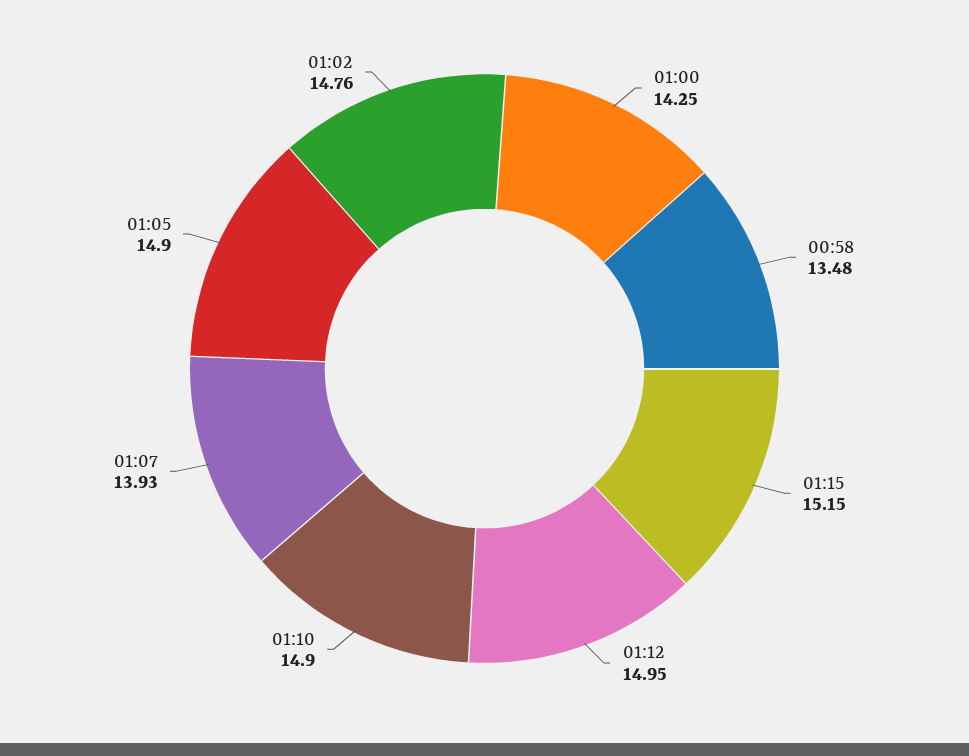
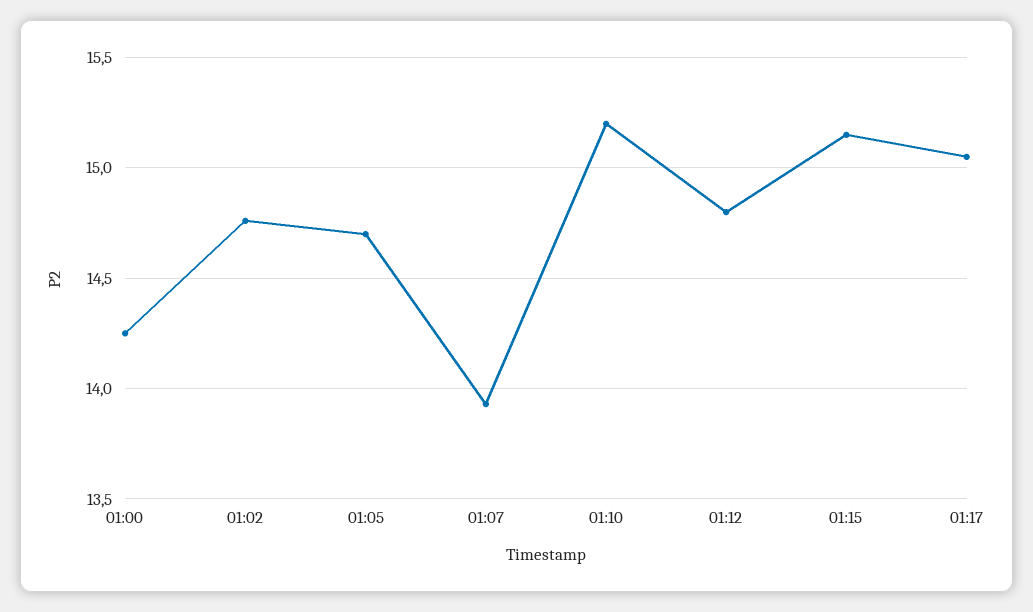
00:58: 13.48 -> none
01:12: 14.95 -> 14.8
01:10: 14.9 -> 15.2
01:05: 14.9 -> 14.7
01:17: none -> 15.05

